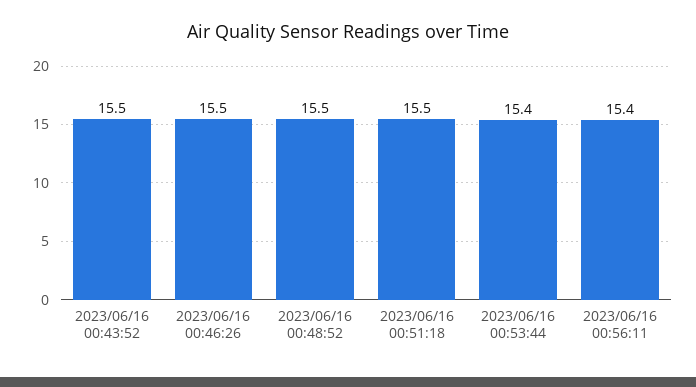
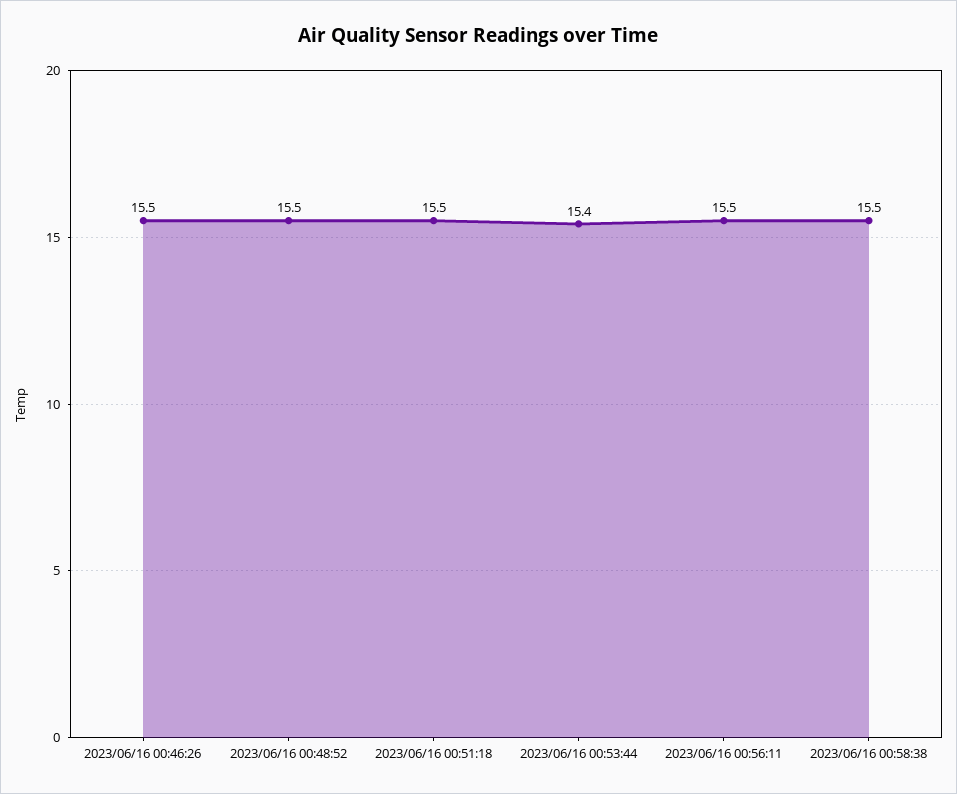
2023/06/16 00:43:52: 15.5 -> none
2023/06/16 00:56:11: 15.4 -> 15.5
2023/06/16 00:58:38: none -> 15.5

